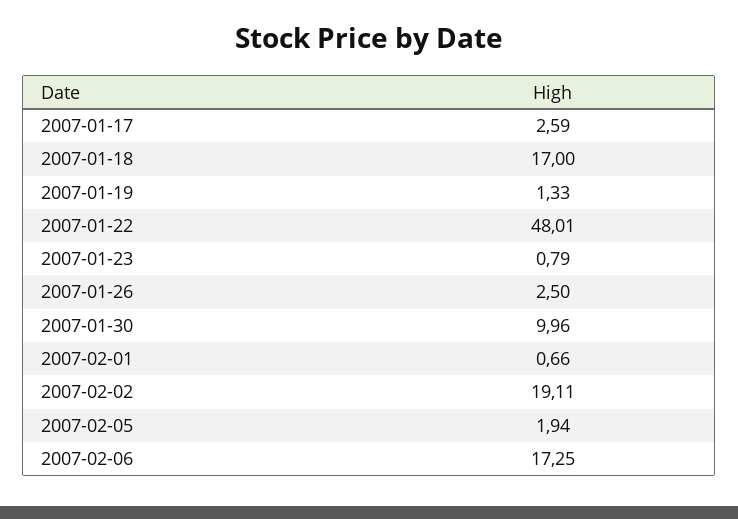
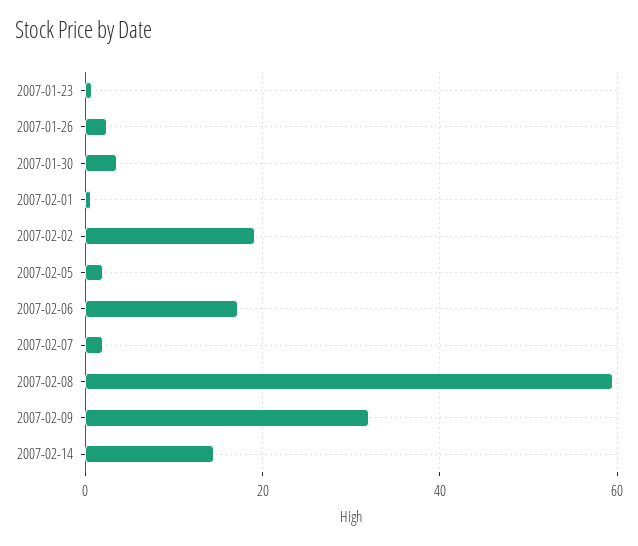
2007-01-17: 2.59 -> none
2007-01-18: 17 -> none
2007-01-19: 1.33 -> none
2007-01-22: 48.01 -> none
2007-01-30: 9.96 -> 4
2007-02-07: none -> 2
2007-02-08: none -> 60
2007-02-09: none -> 32
2007-02-14: none -> 14

